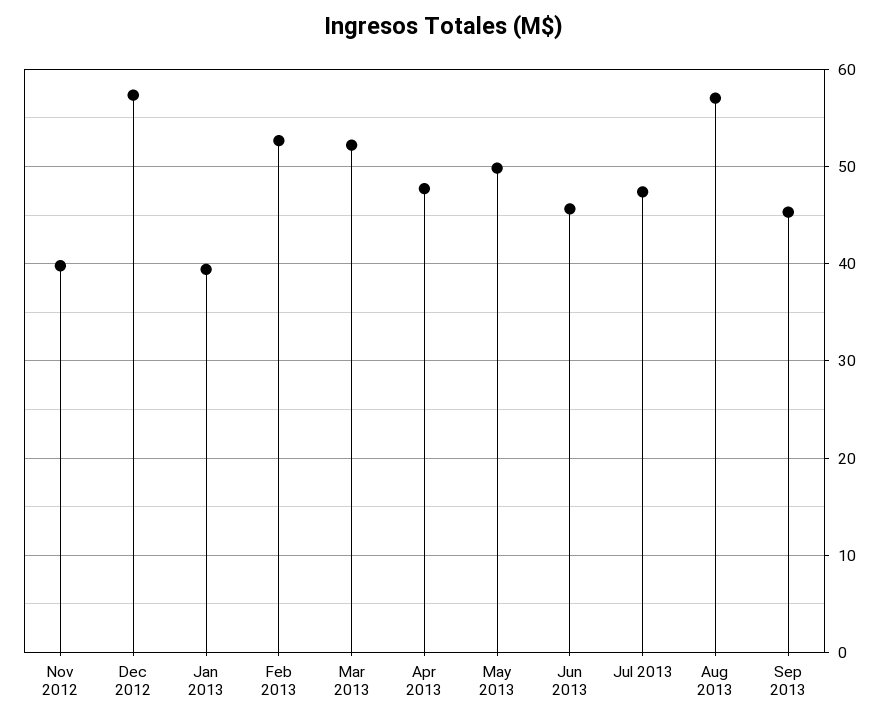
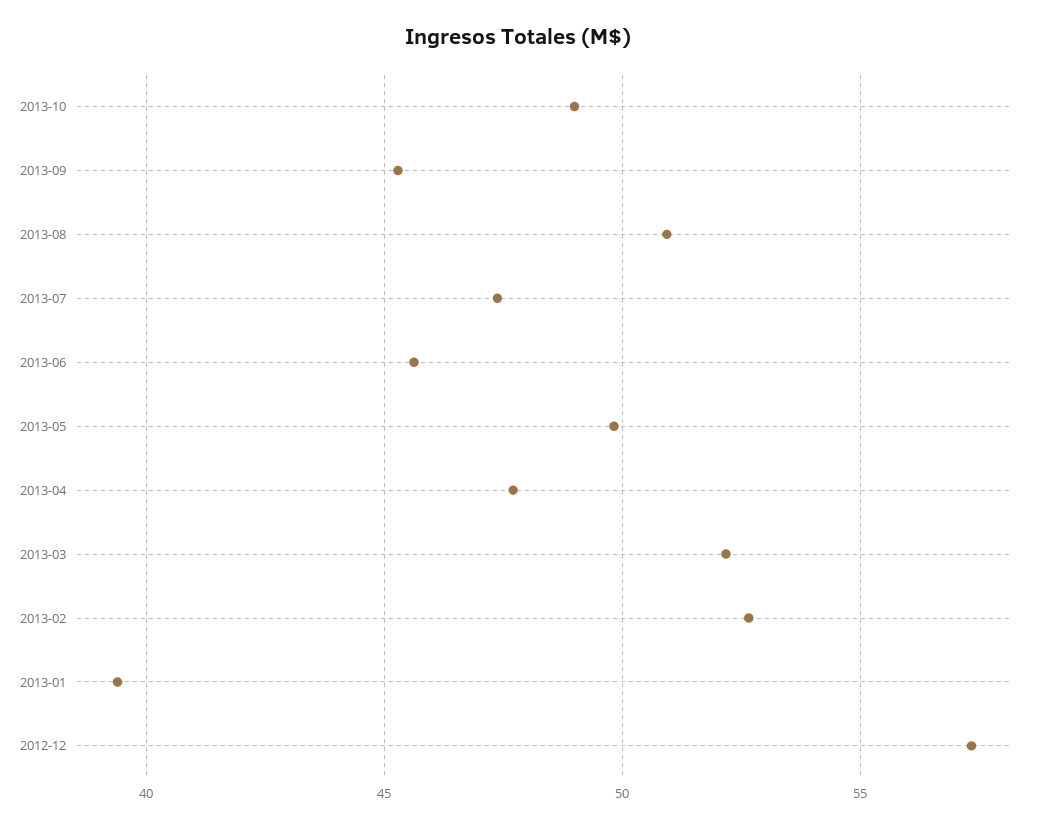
Nov 2012: 40 -> none
Aug 2013: 57 -> 51
2013-10: none -> 49

